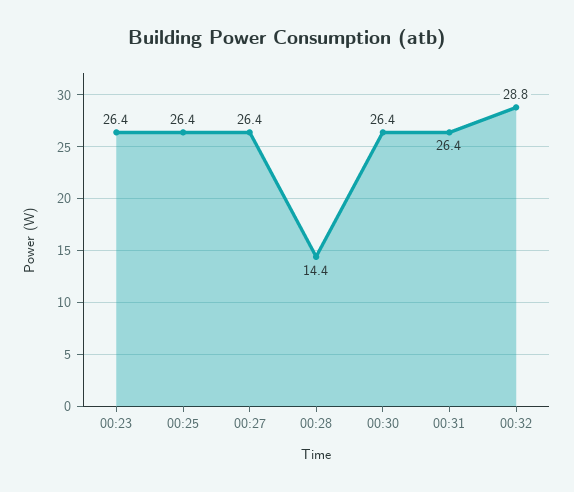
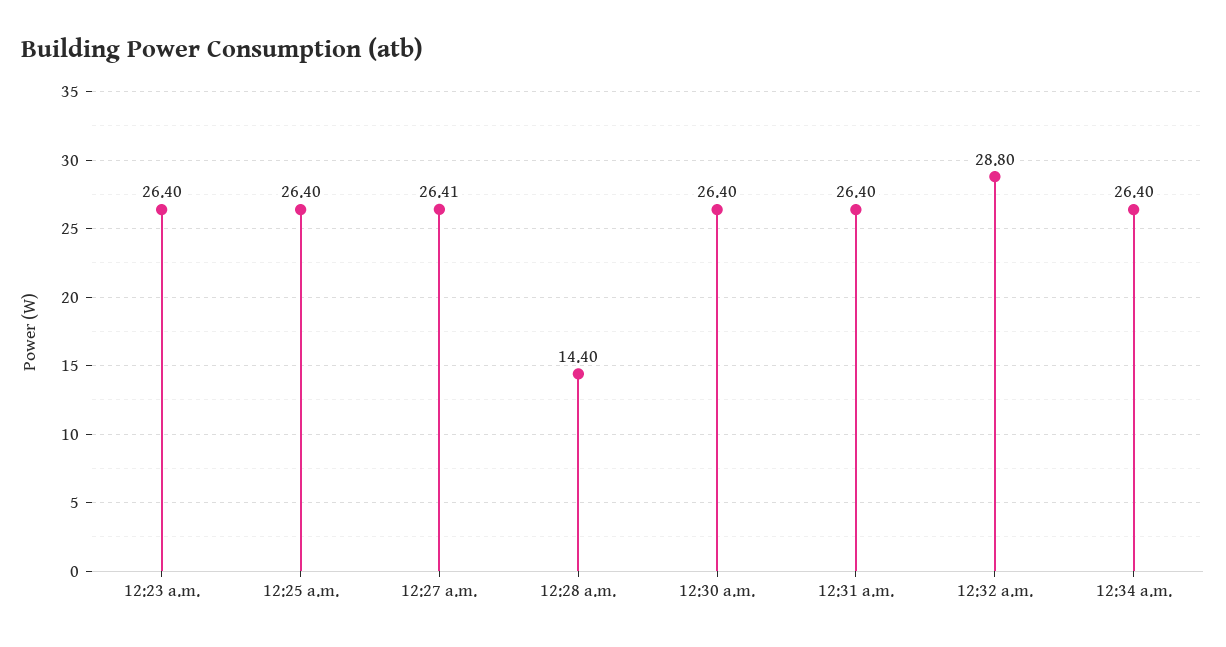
12:34 a.m.: none -> 26.4

